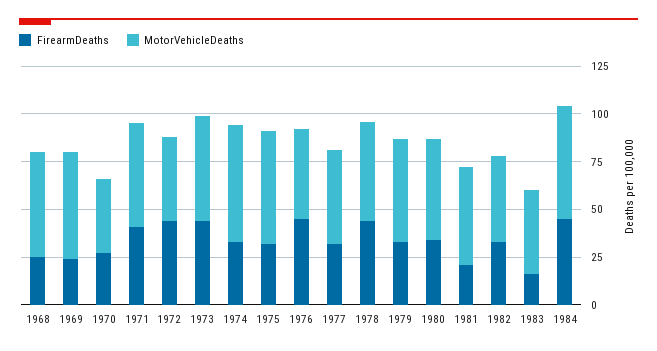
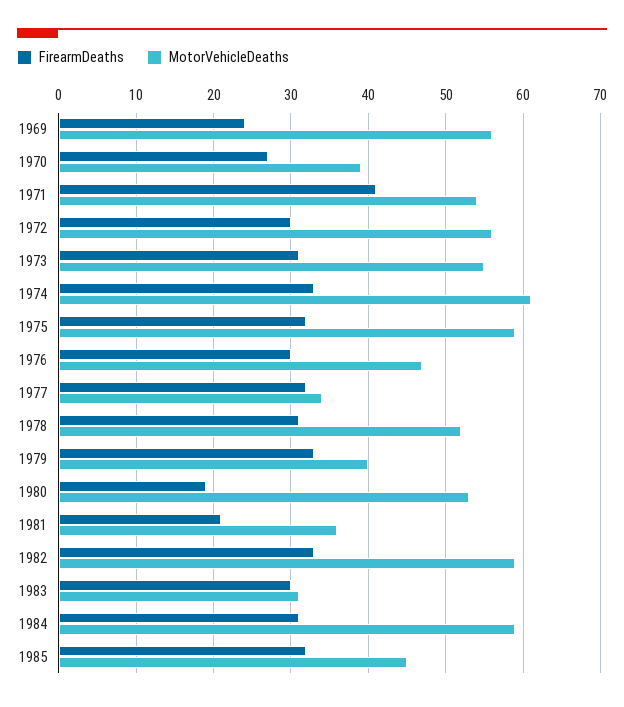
FirearmDeaths, 1968: 25 -> none
MotorVehicleDeaths, 1968: 55 -> none
FirearmDeaths, 1972: 45 -> 30
MotorVehicleDeaths, 1972: 45 -> 56
FirearmDeaths, 1973: 45 -> 31
FirearmDeaths, 1976: 45 -> 30
MotorVehicleDeaths, 1977: 50 -> 34
FirearmDeaths, 1978: 45 -> 31
MotorVehicleDeaths, 1979: 55 -> 40
FirearmDeaths, 1980: 35 -> 19
MotorVehicleDeaths, 1981: 50 -> 36
MotorVehicleDeaths, 1982: 45 -> 59
FirearmDeaths, 1983: 15 -> 30
MotorVehicleDeaths, 1983: 45 -> 31
FirearmDeaths, 1984: 45 -> 31
FirearmDeaths, 1985: none -> 32
MotorVehicleDeaths, 1985: none -> 45

